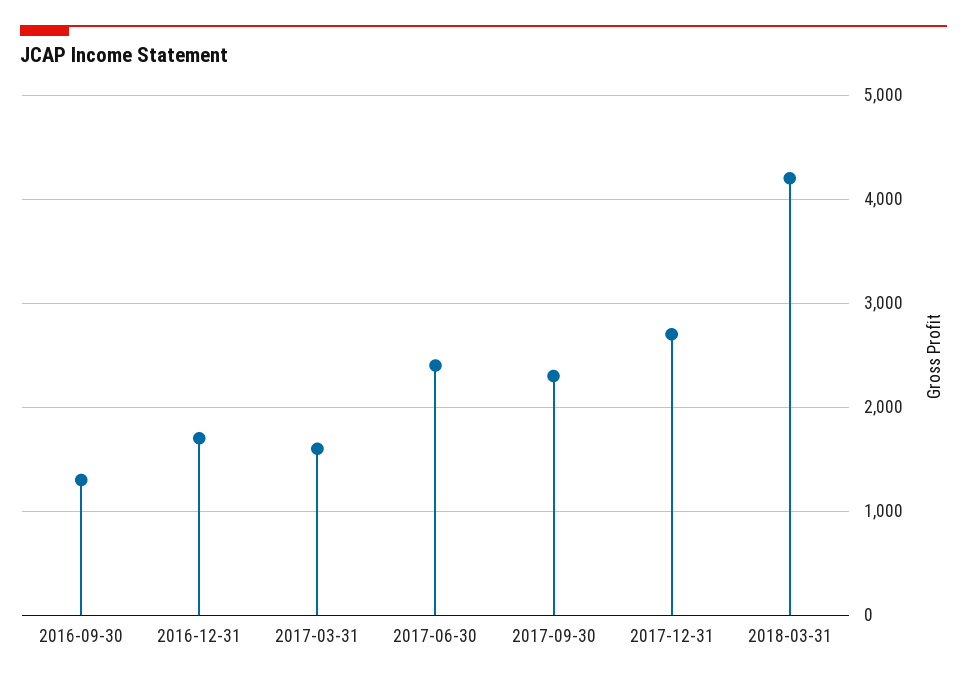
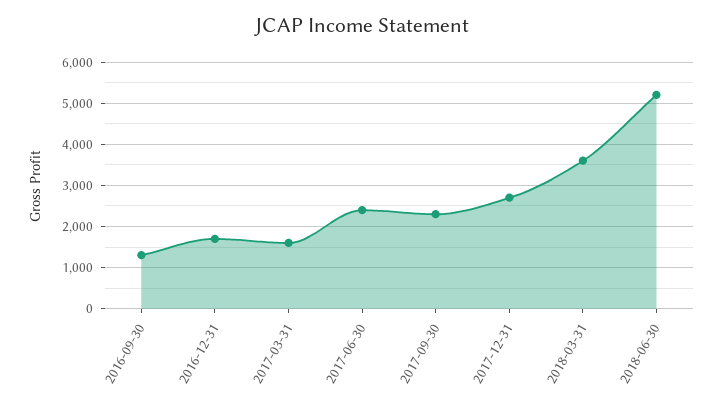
2018-03-31: 4200 -> 3600
2018-06-30: none -> 5200

